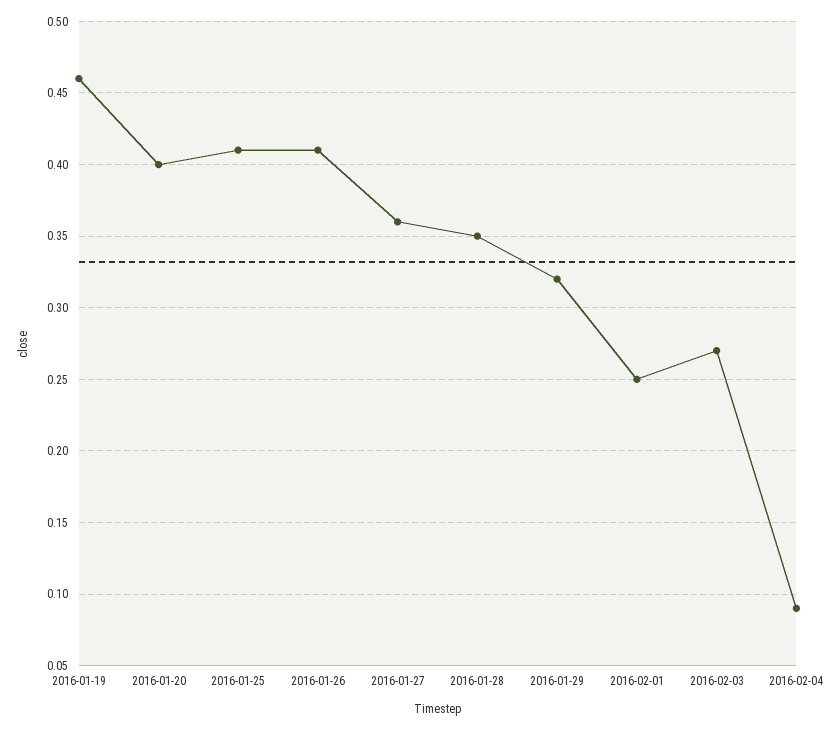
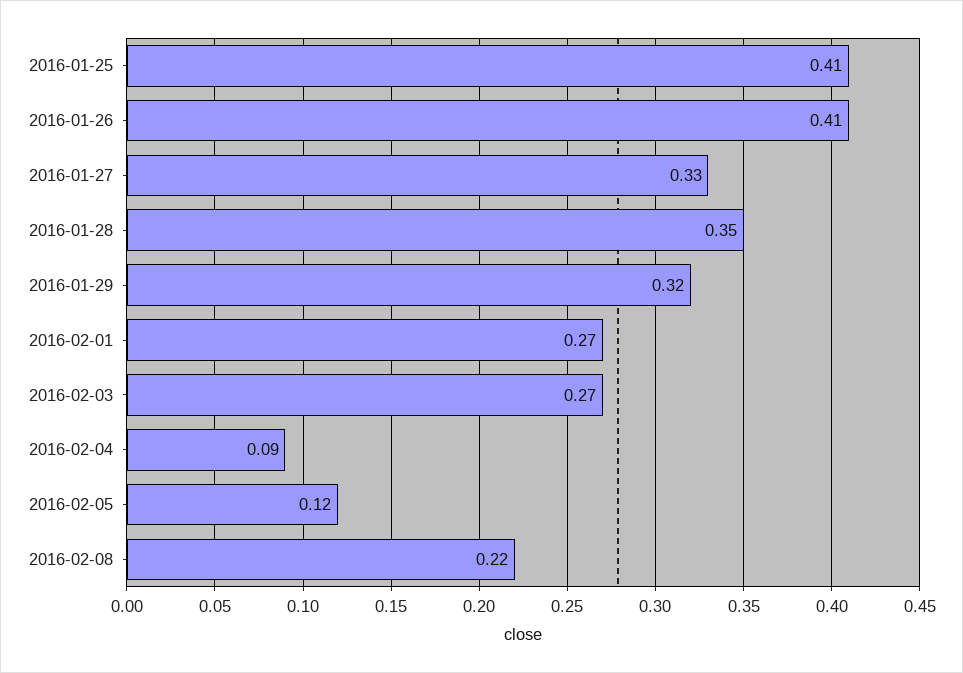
2016-01-19: 0.46 -> none
2016-01-20: 0.4 -> none
2016-01-27: 0.36 -> 0.33
2016-02-01: 0.25 -> 0.27
2016-02-05: none -> 0.12
2016-02-08: none -> 0.22

